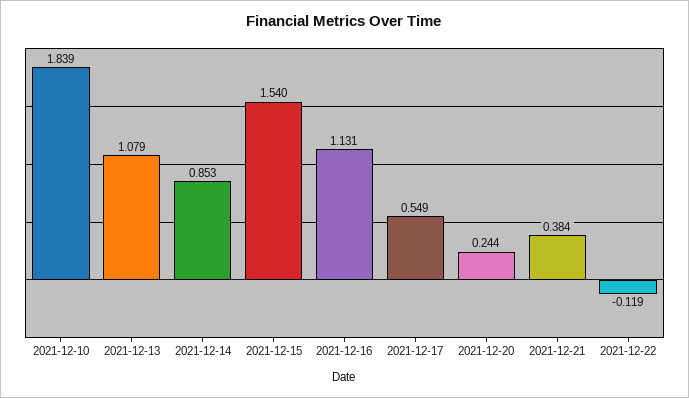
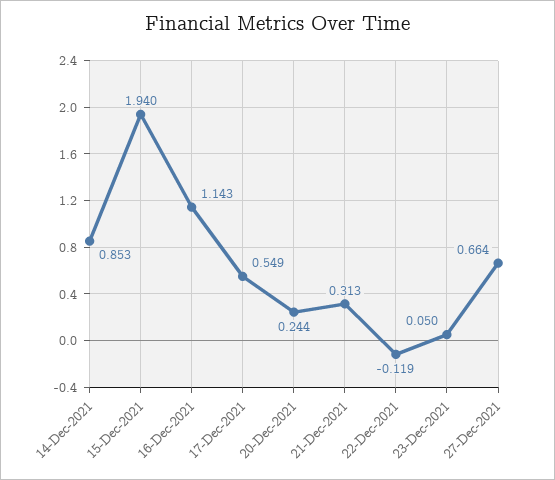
2021-12-10: 1.839 -> none
2021-12-13: 1.079 -> none
2021-12-15: 1.54 -> 1.94
2021-12-16: 1.131 -> 1.143
2021-12-21: 0.384 -> 0.313
23-Dec-2021: none -> 0.05
27-Dec-2021: none -> 0.664

